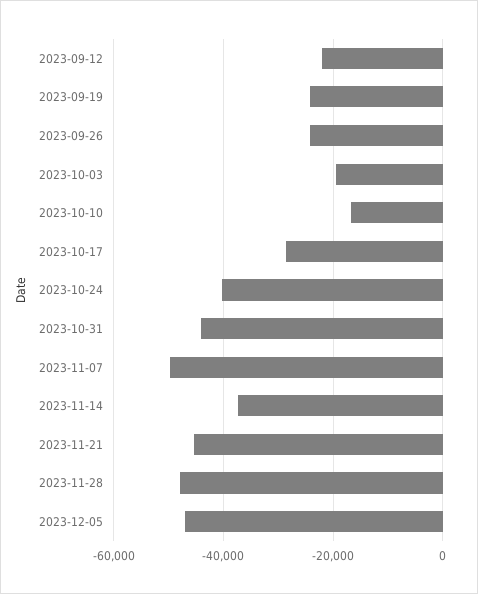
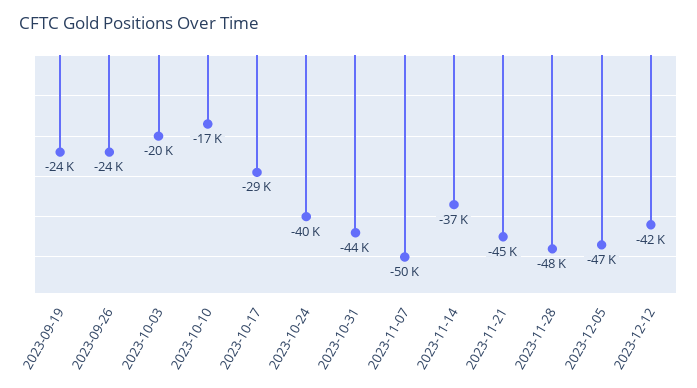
2023-09-12: -22000 -> none
2023-12-12: none -> -42000

